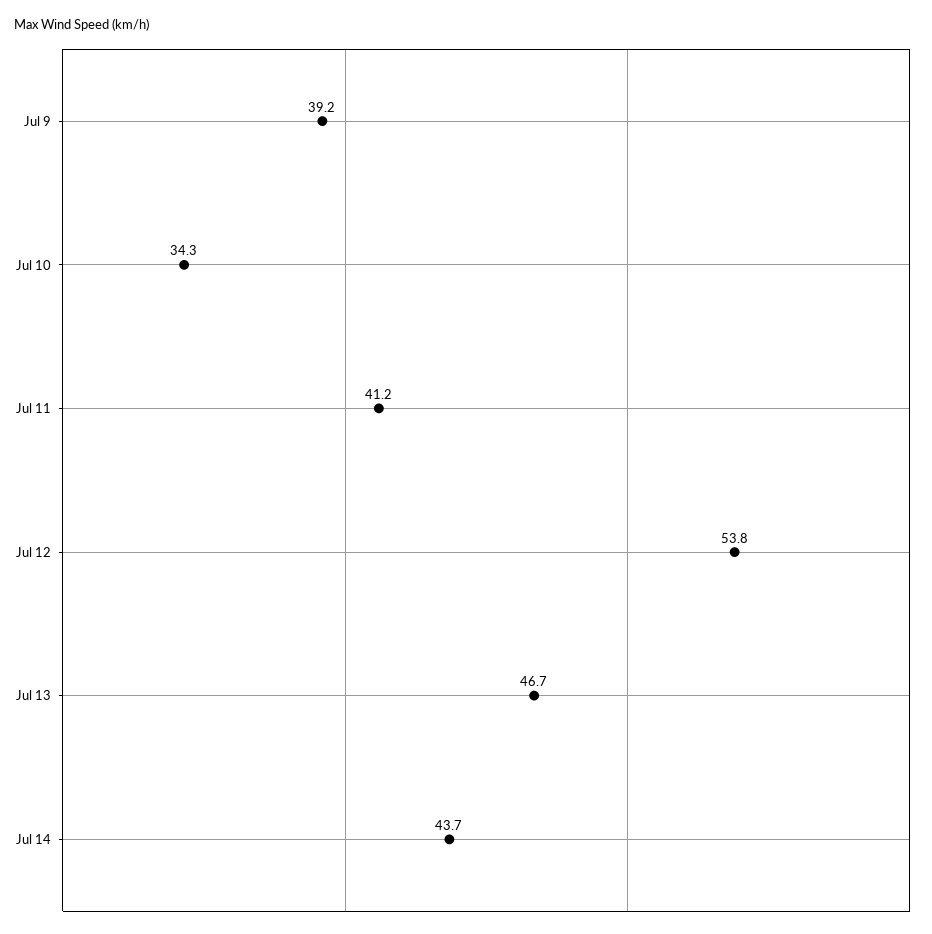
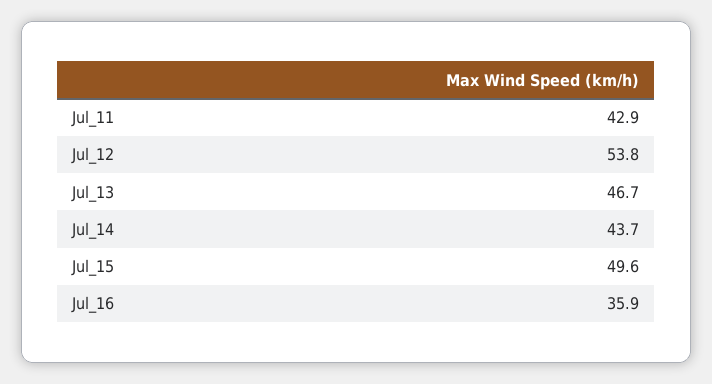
Jul 9: 39.2 -> none
Jul 10: 34.3 -> none
Jul 11: 41.2 -> 42.9
Jul_15: none -> 49.6
Jul_16: none -> 35.9

